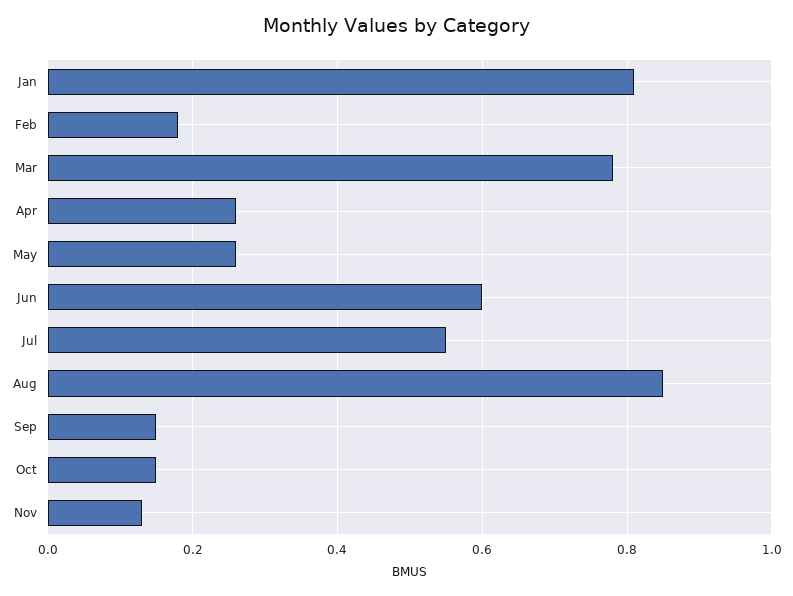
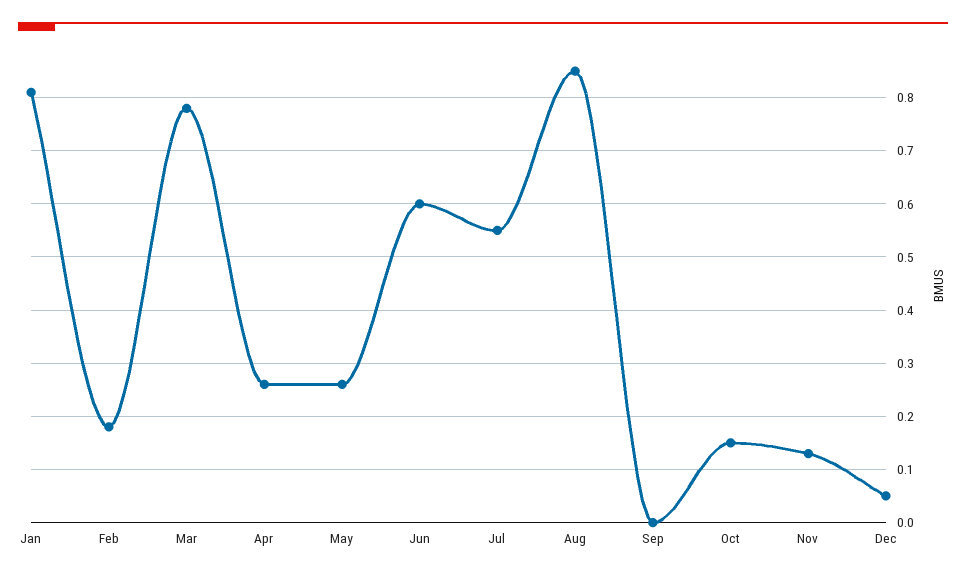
Sep: 0.15 -> 0
Dec: none -> 0.05

